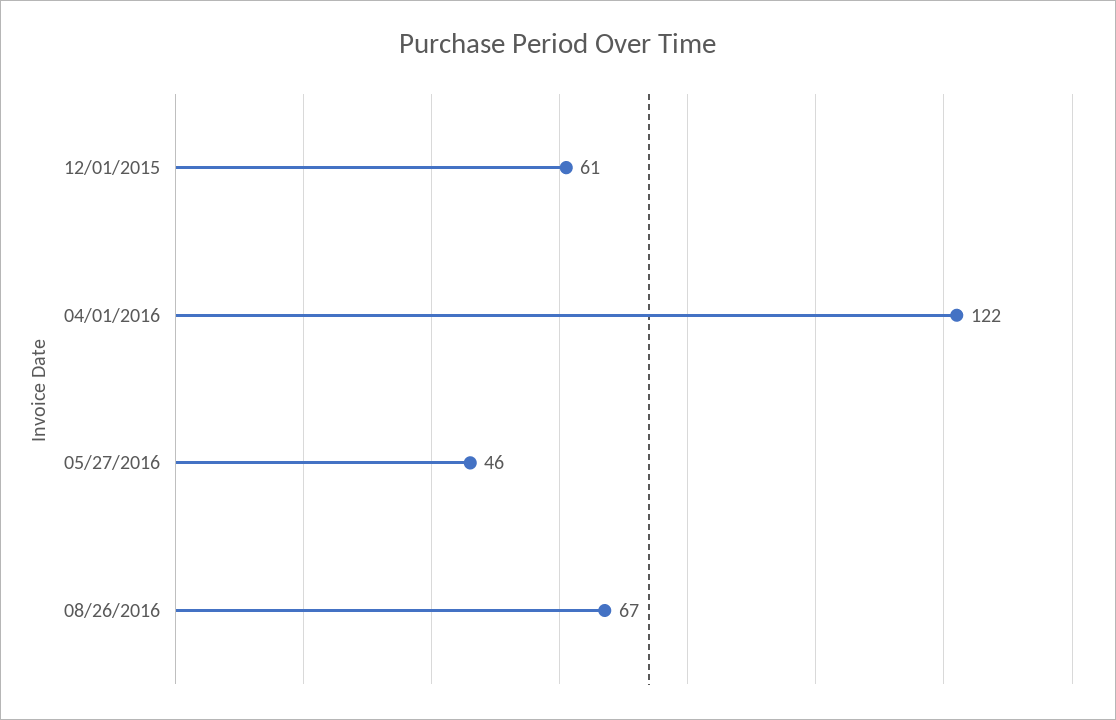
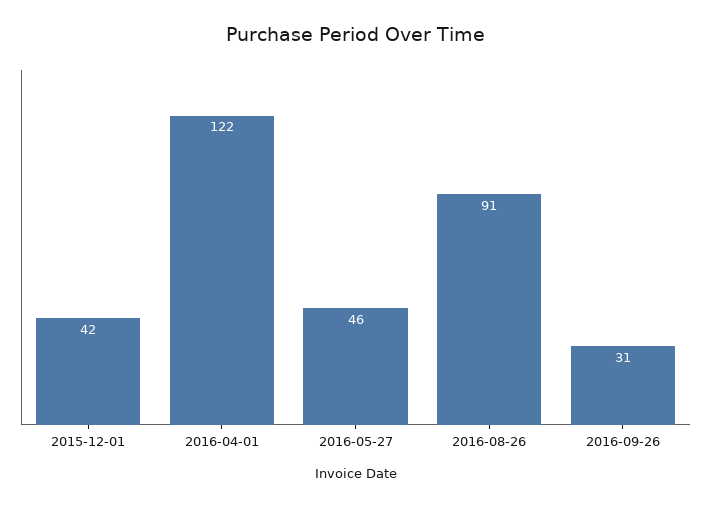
12/01/2015: 61 -> 42
08/26/2016: 67 -> 91
2016-09-26: none -> 31

